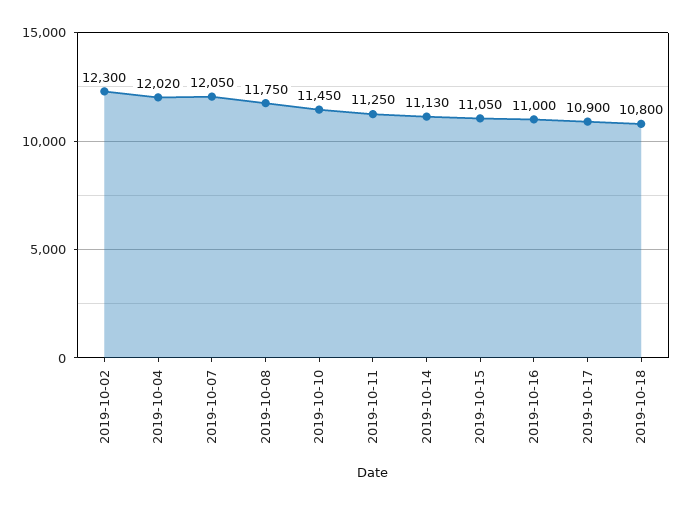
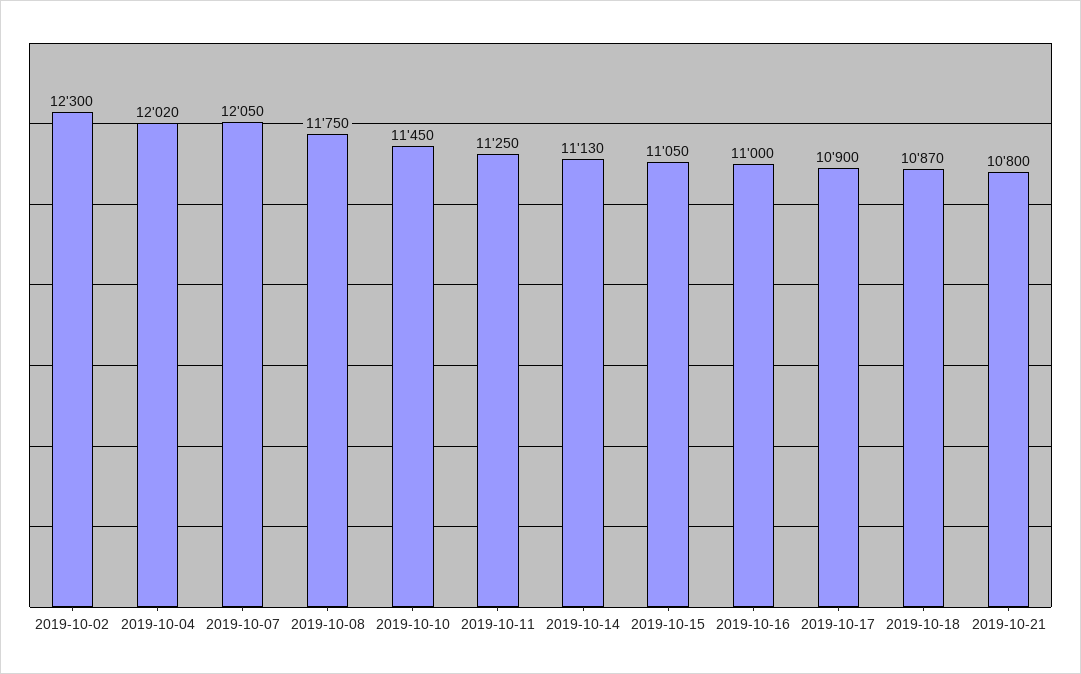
2019-10-18: 10800 -> 10870
2019-10-21: none -> 10800

